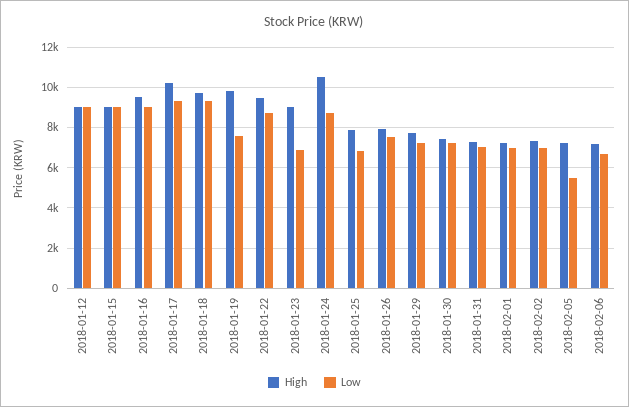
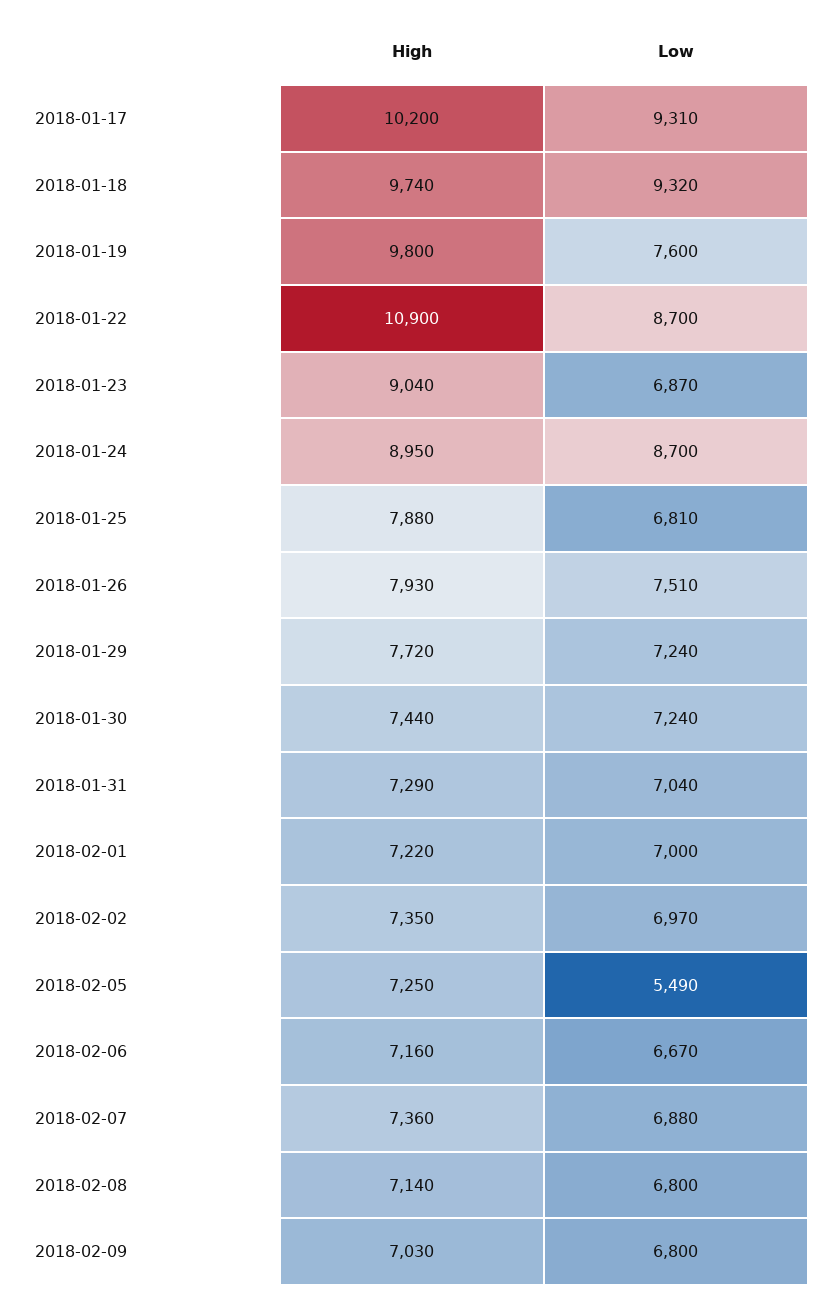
High, 2018-01-12: 9000 -> none
Low, 2018-01-12: 9000 -> none
High, 2018-01-15: 9000 -> none
Low, 2018-01-15: 9000 -> none
High, 2018-01-16: 9500 -> none
Low, 2018-01-16: 9000 -> none
High, 2018-01-22: 9500 -> 10900
High, 2018-01-24: 10500 -> 8950
High, 2018-02-07: none -> 7360
Low, 2018-02-07: none -> 6880
High, 2018-02-08: none -> 7140
Low, 2018-02-08: none -> 6800
High, 2018-02-09: none -> 7030
Low, 2018-02-09: none -> 6800

